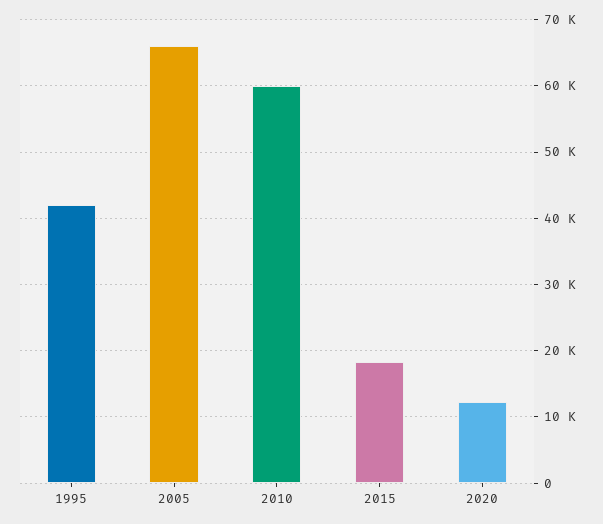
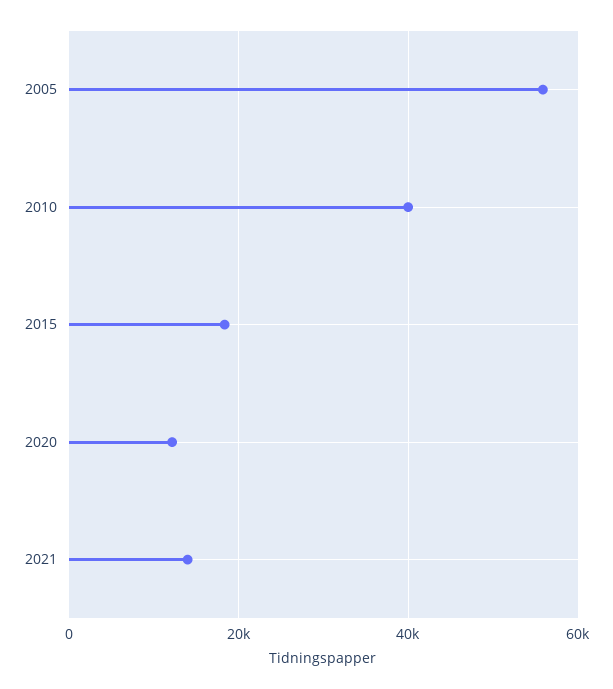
1995: 42000 -> none
2005: 66000 -> 56000
2010: 60000 -> 40000
2021: none -> 14000

